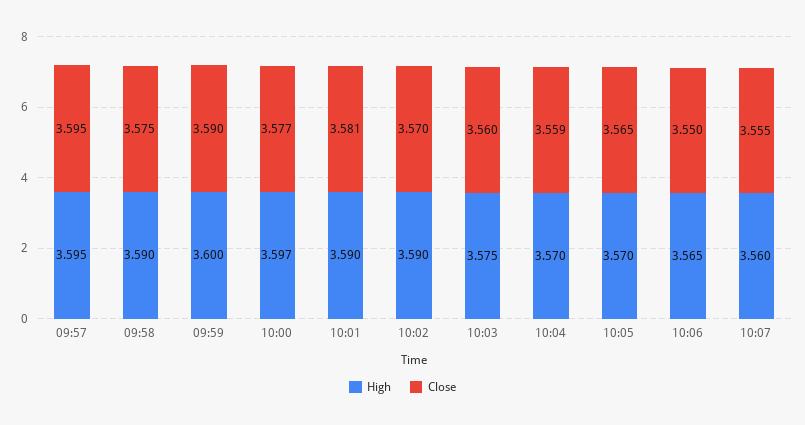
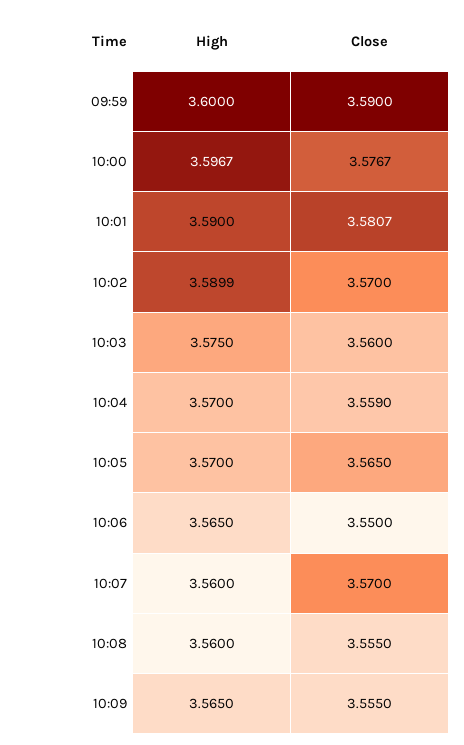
High, 09:57: 3.595 -> none
Close, 09:57: 3.595 -> none
High, 09:58: 3.59 -> none
Close, 09:58: 3.575 -> none
Close, 10:07: 3.555 -> 3.57
High, 10:08: none -> 3.56
Close, 10:08: none -> 3.555
High, 10:09: none -> 3.565
Close, 10:09: none -> 3.555

